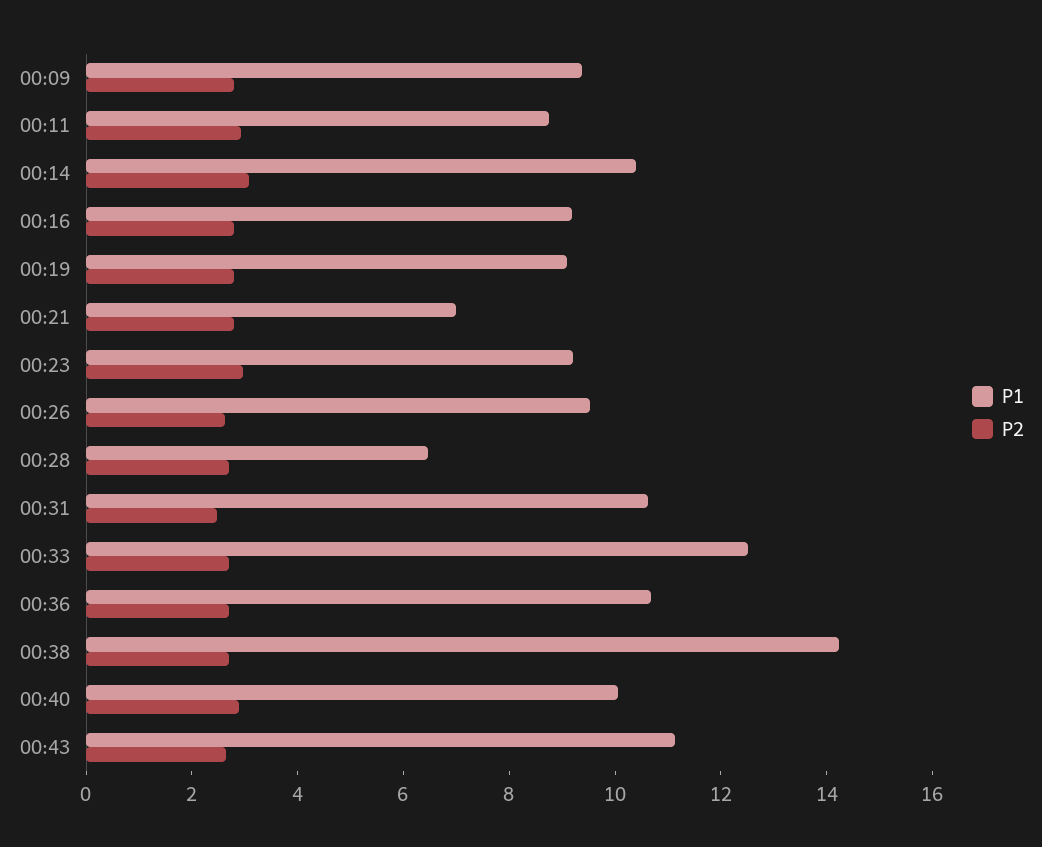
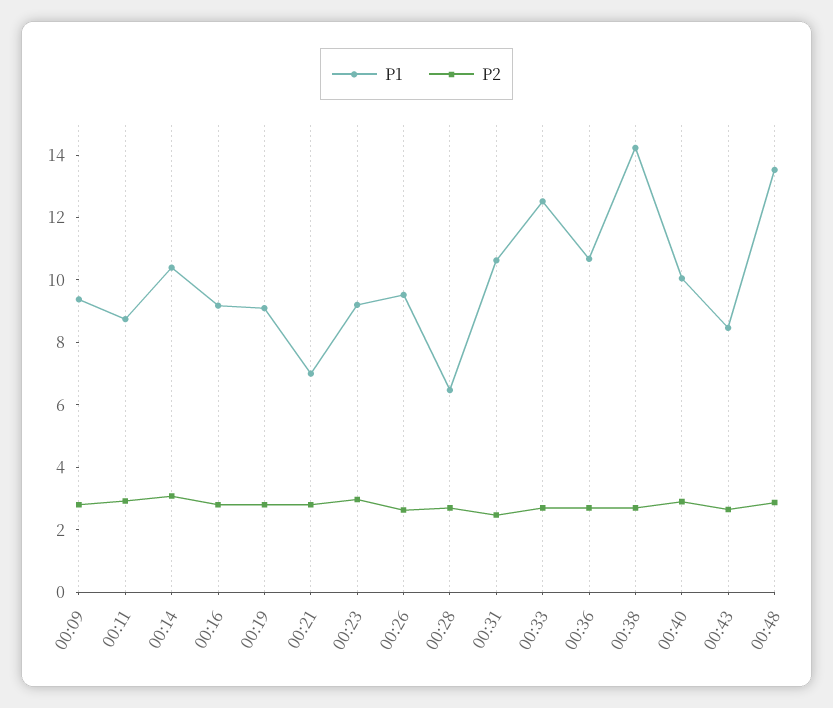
P1, 00:43: 11 -> 8.5
P1, 00:48: none -> 13.5
P2, 00:48: none -> 3

